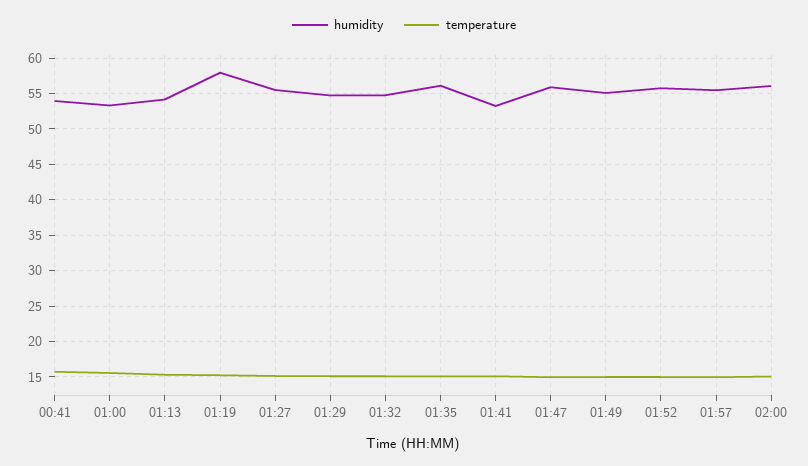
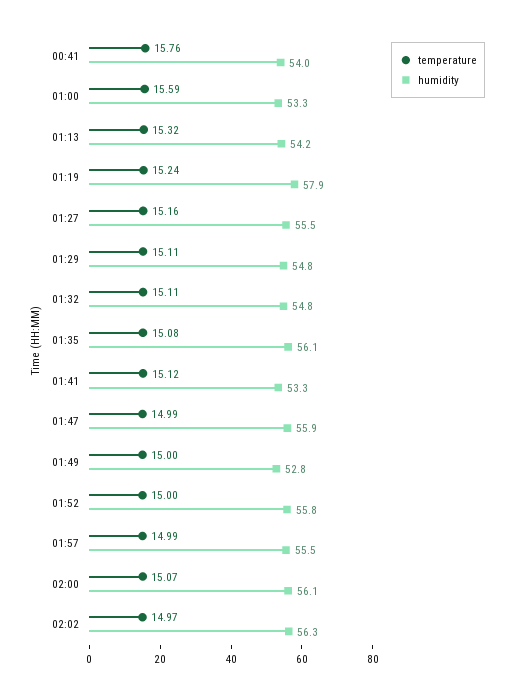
humidity, 01:49: 55 -> 52.8
temperature, 02:02: none -> 14.97
humidity, 02:02: none -> 56.3

